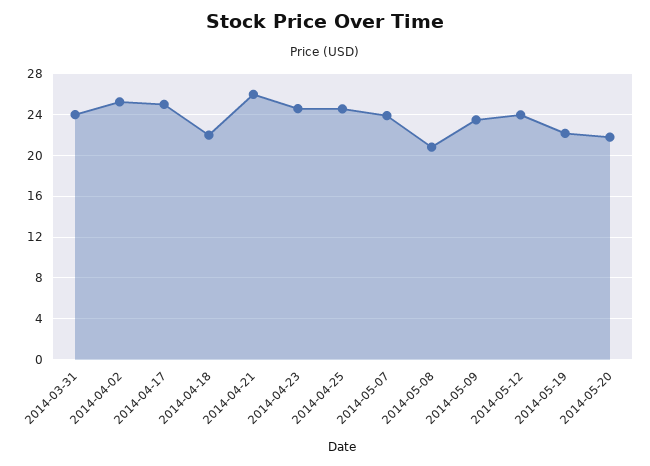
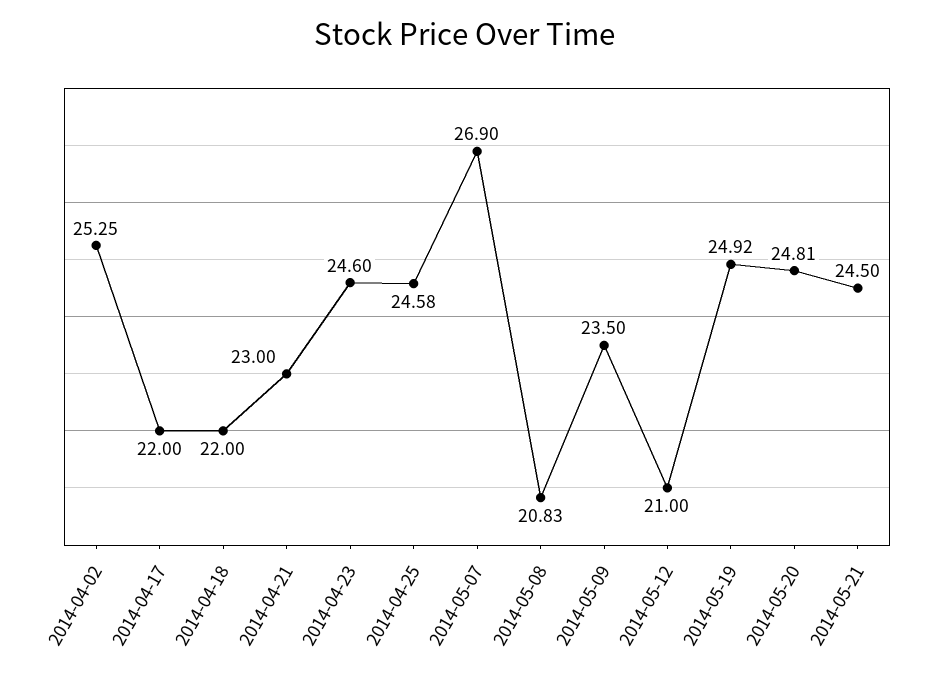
2014-03-31: 24 -> none
2014-04-17: 25 -> 22
2014-04-21: 26 -> 23
2014-05-07: 24 -> 26.9
2014-05-12: 24 -> 21
2014-05-19: 22 -> 24.92
2014-05-20: 22 -> 24.81
2014-05-21: none -> 24.5

